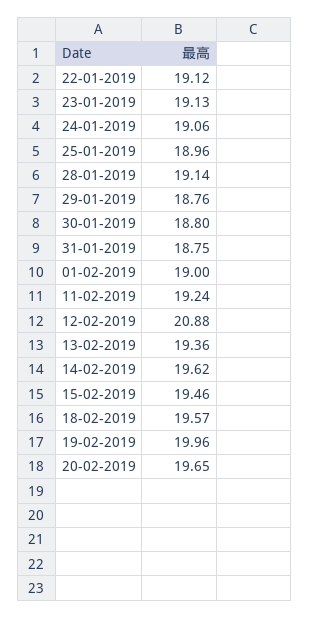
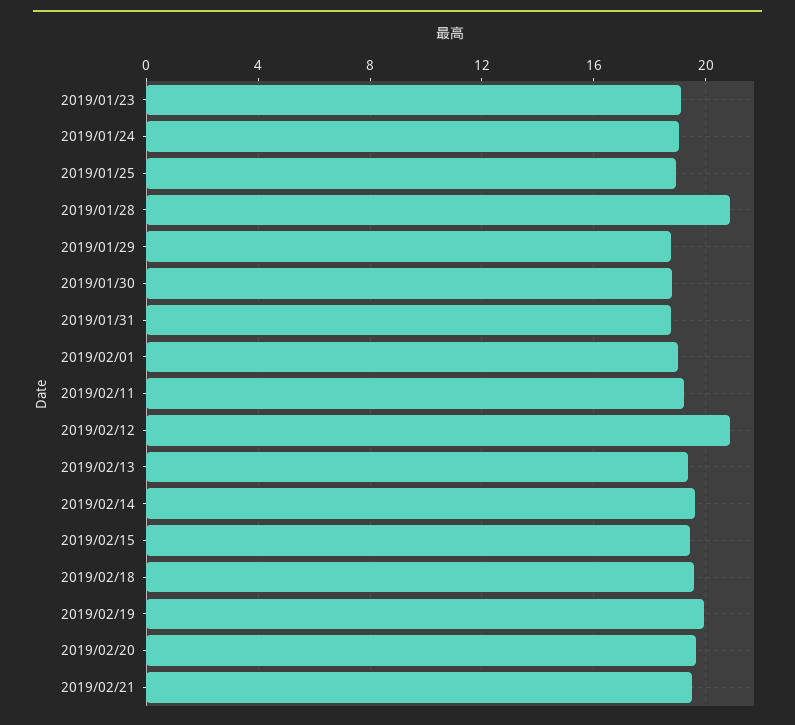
22-01-2019: 19.12 -> none
28-01-2019: 19.14 -> 21
2019/02/21: none -> 19.5

